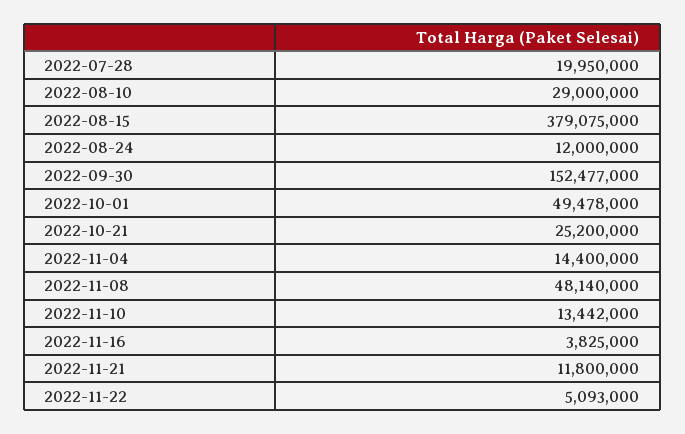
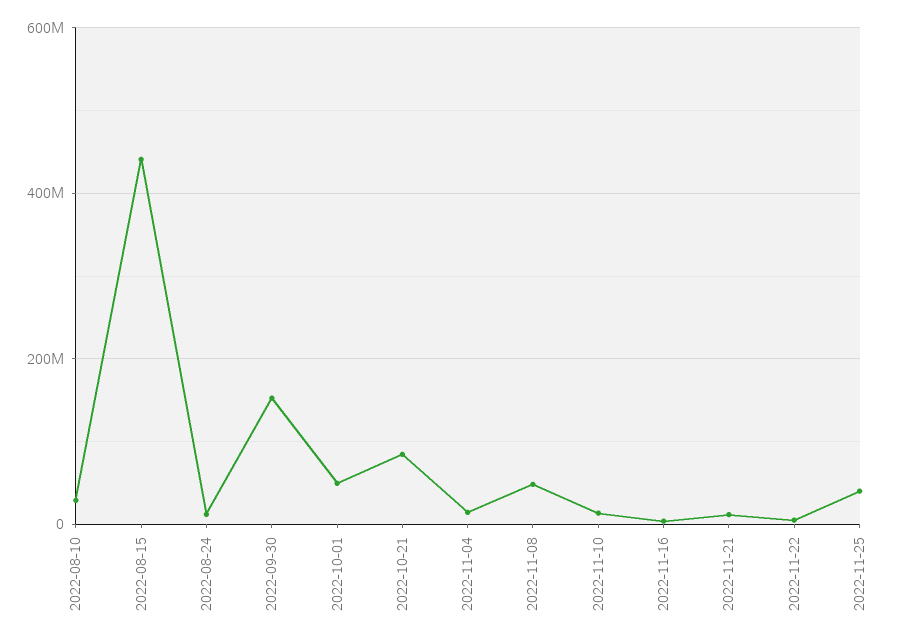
2022-07-28: 19950000 -> none
2022-08-15: 379075000 -> 440000000
2022-10-21: 25200000 -> 80000000
2022-11-25: none -> 40000000

